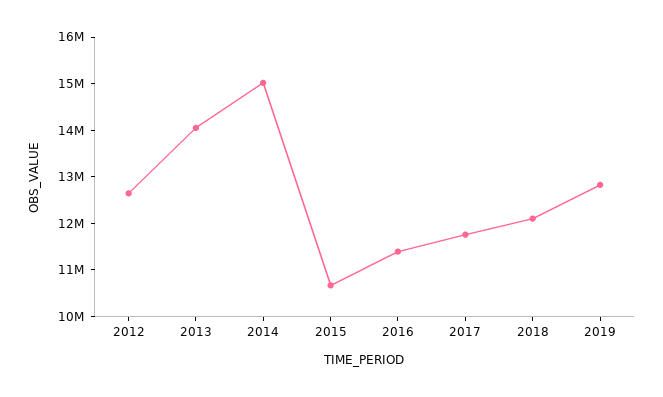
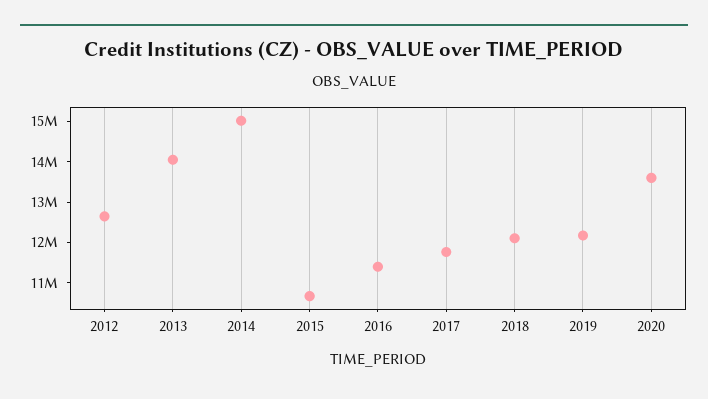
2019: 12800000 -> 12200000
2020: none -> 13600000

